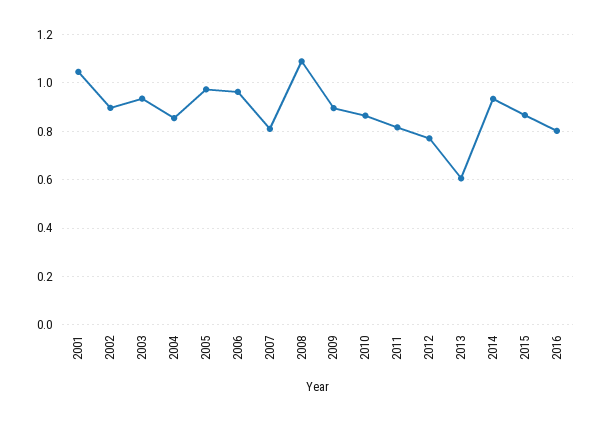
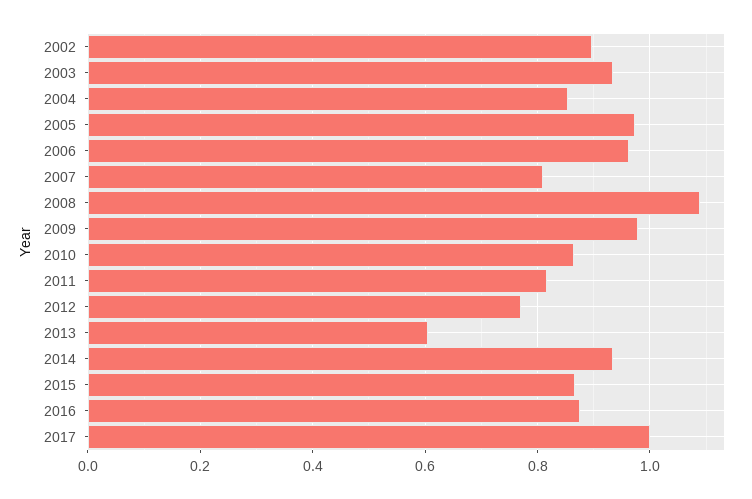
2001: 1.05 -> none
2009: 0.9 -> 0.98
2016: 0.8 -> 0.88
2017: none -> 1

